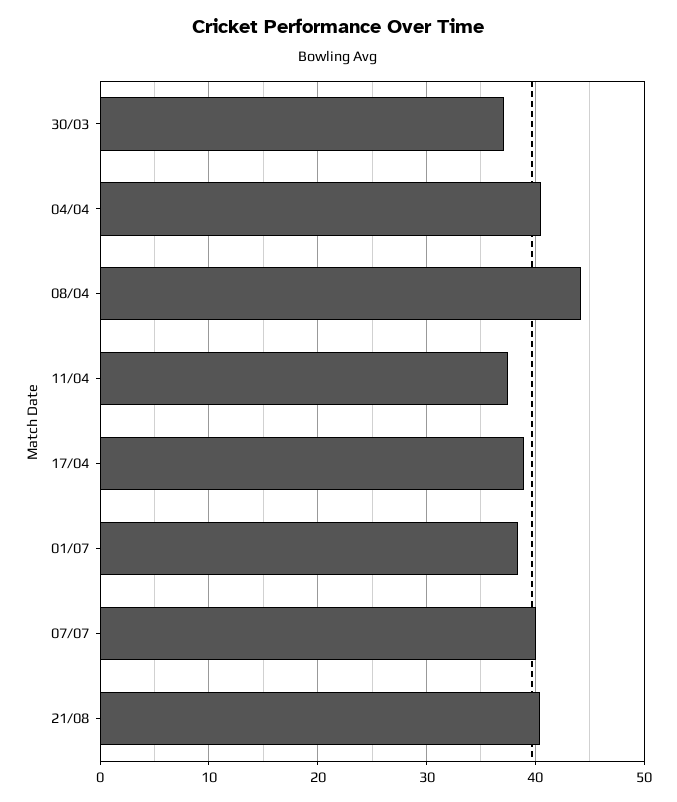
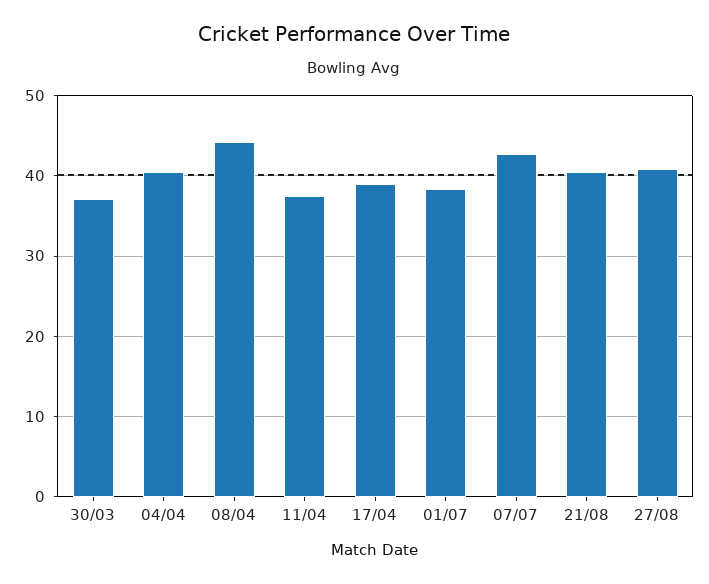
07/07: 40 -> 43
27/08: none -> 41

